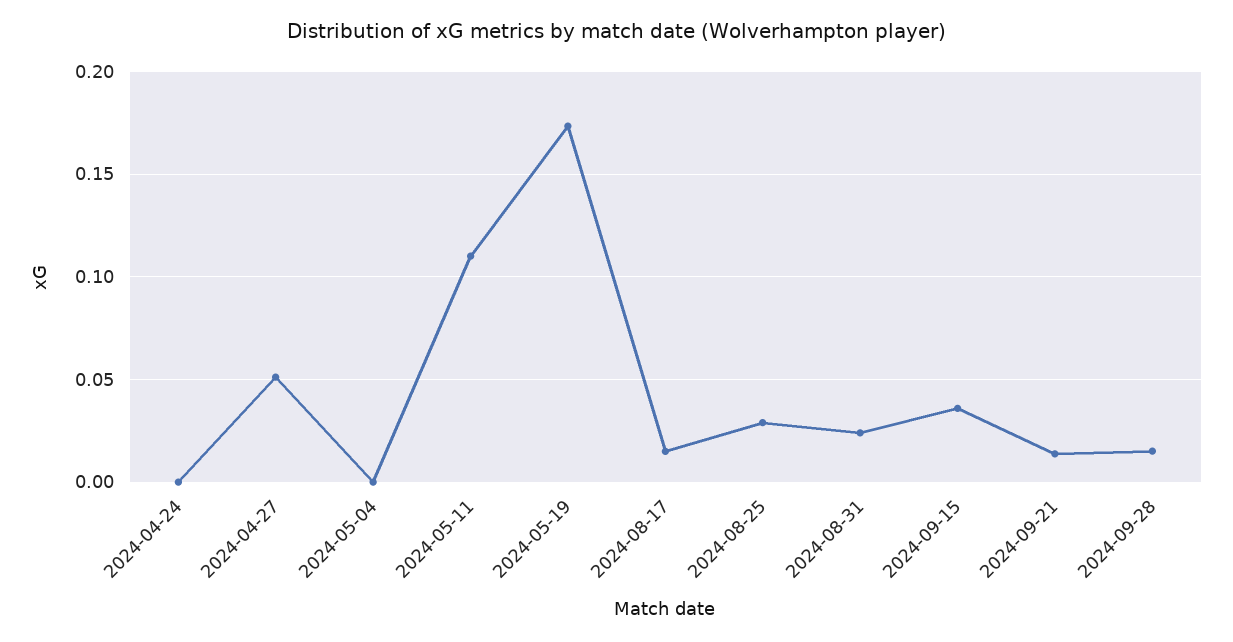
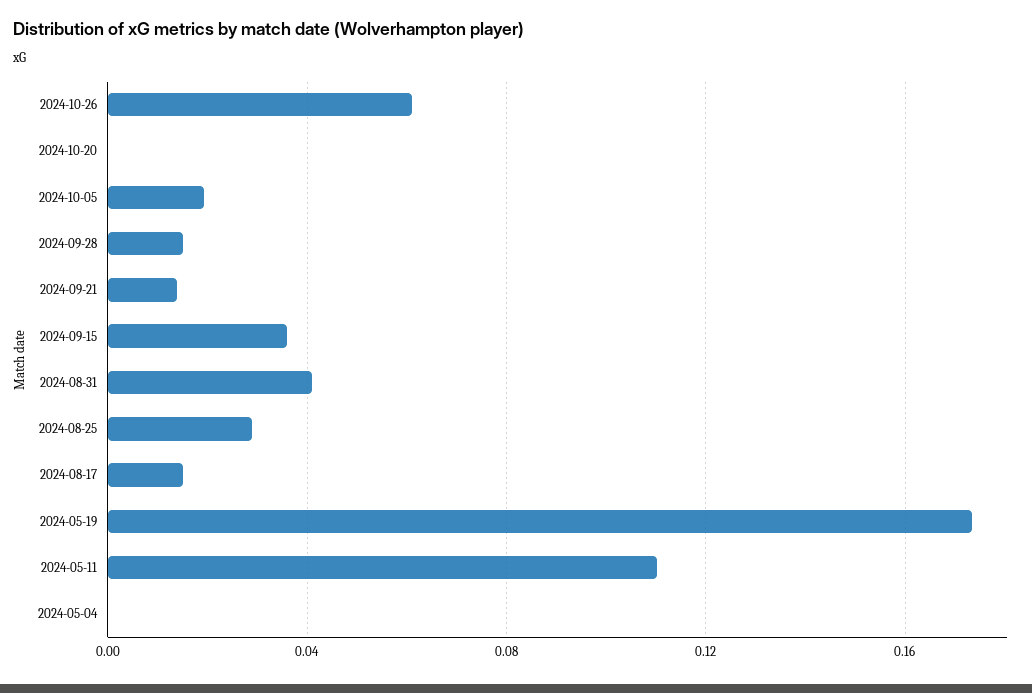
2024-04-24: 0 -> none
2024-04-27: 0.05 -> none
2024-08-31: 0.025 -> 0.04
2024-10-26: none -> 0.06
2024-10-20: none -> 0
2024-10-05: none -> 0.02

